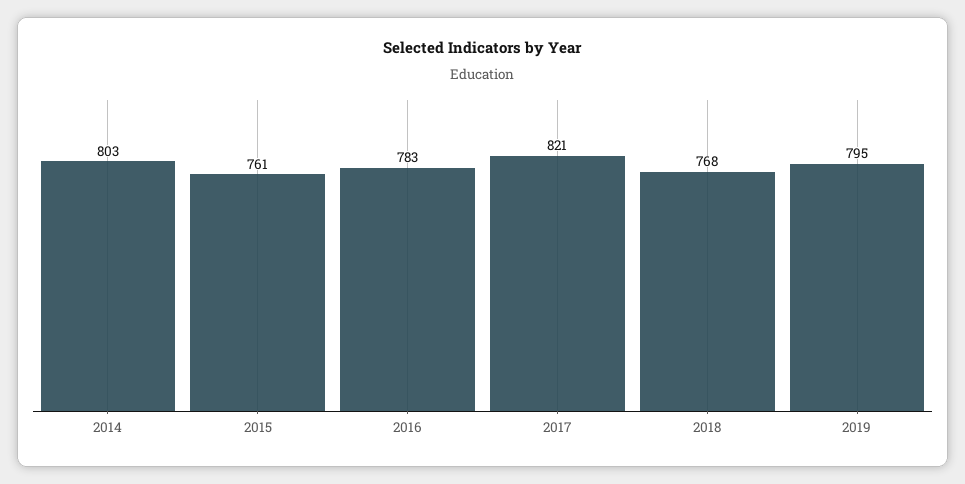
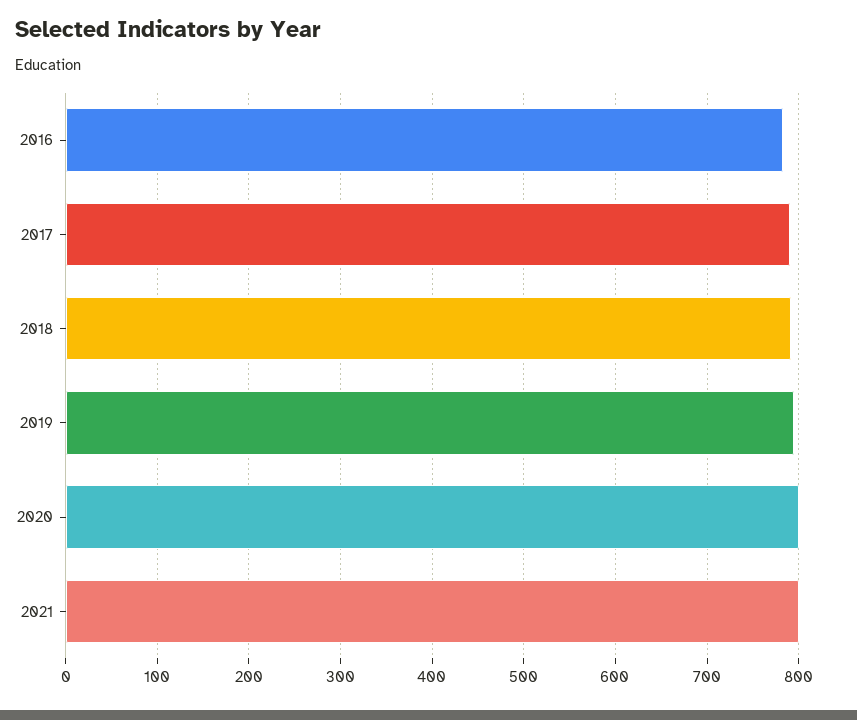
2014: 803 -> none
2015: 761 -> none
2017: 821 -> 790
2018: 768 -> 790
2020: none -> 800
2021: none -> 800

